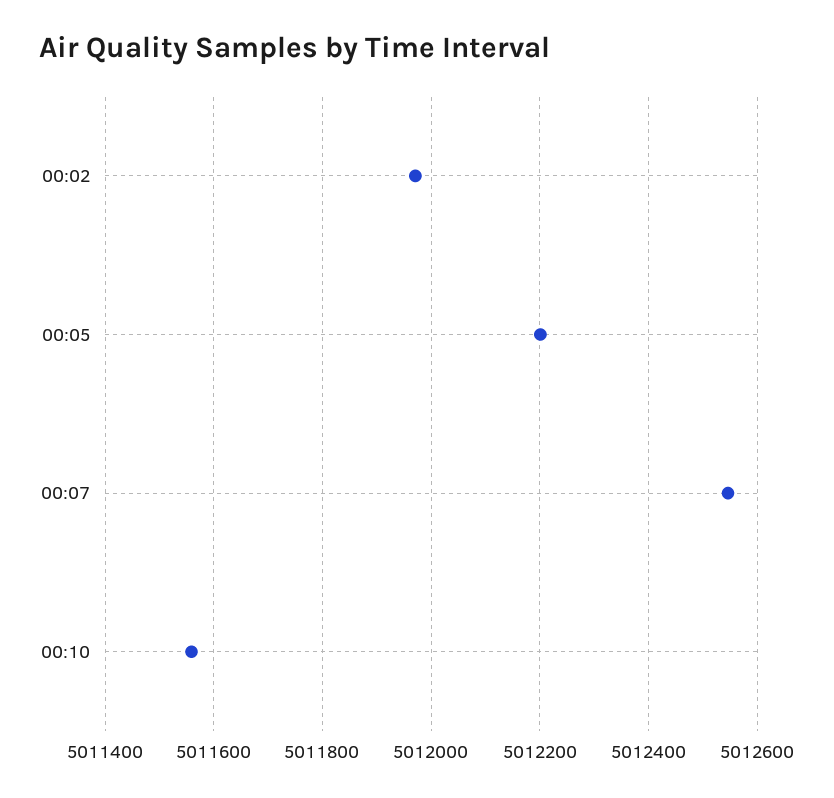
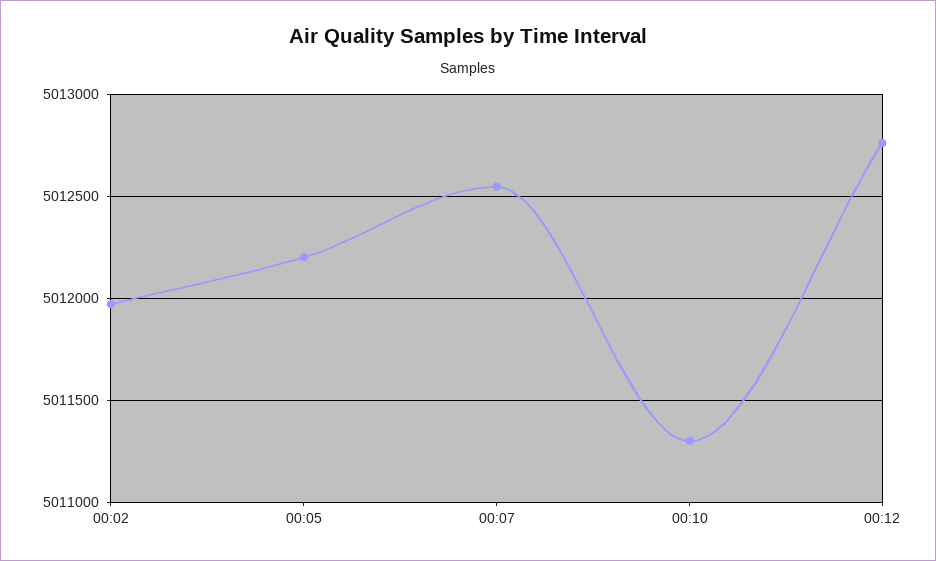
00:10: 5011560 -> 5011300
00:12: none -> 5012750

